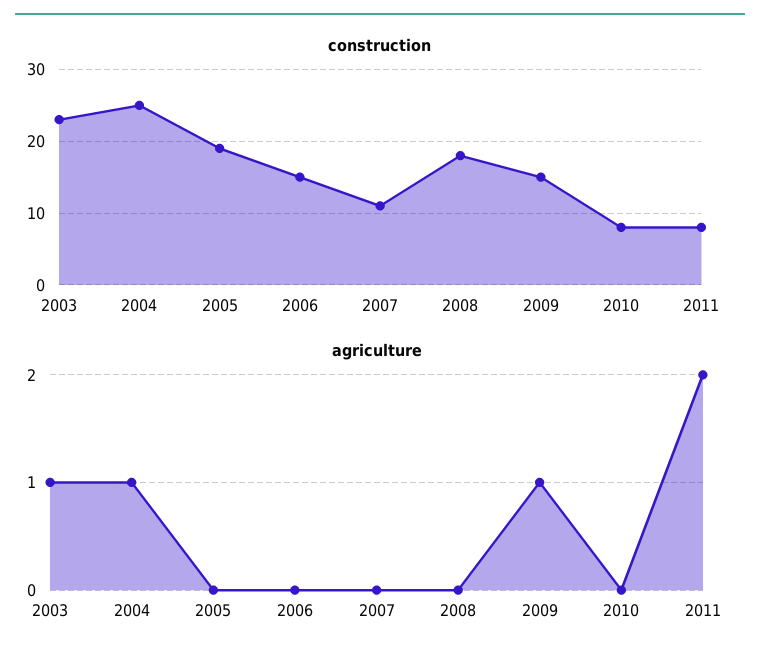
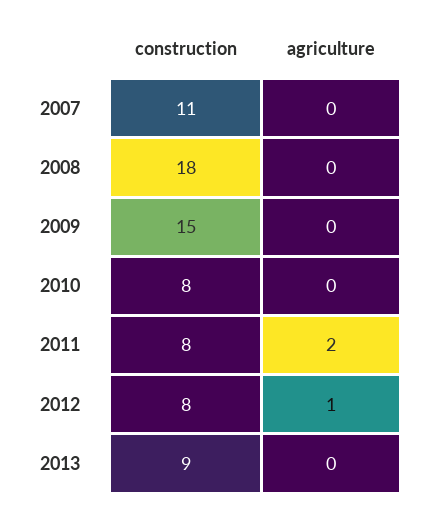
construction, 2003: 23 -> none
construction, 2004: 25 -> none
construction, 2005: 19 -> none
construction, 2006: 15 -> none
agriculture, 2003: 1 -> none
agriculture, 2004: 1 -> none
agriculture, 2005: 0 -> none
agriculture, 2006: 0 -> none
agriculture, 2009: 1 -> 0
construction, 2012: none -> 8
agriculture, 2012: none -> 1
construction, 2013: none -> 9
agriculture, 2013: none -> 0

